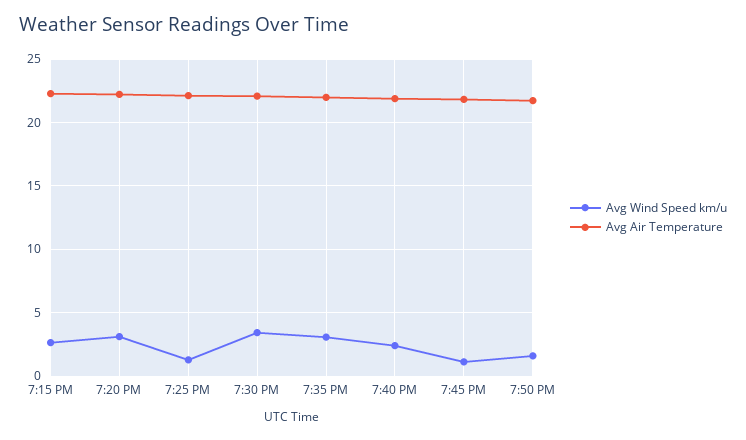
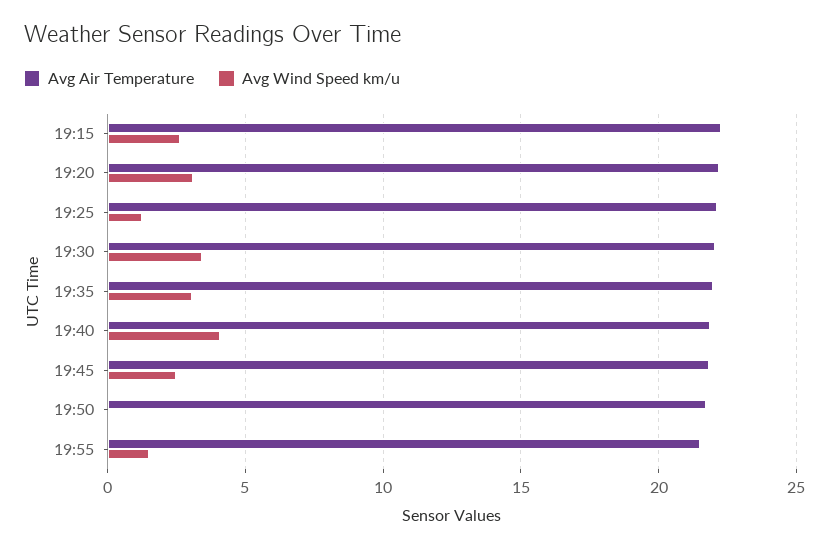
Avg Wind Speed km/u, 7:40 PM: 2.5 -> 4
Avg Wind Speed km/u, 7:45 PM: 1 -> 2.5
Avg Wind Speed km/u, 7:50 PM: 1.5 -> 0
Avg Air Temperature, 19:55: none -> 21.5
Avg Wind Speed km/u, 19:55: none -> 1.5

